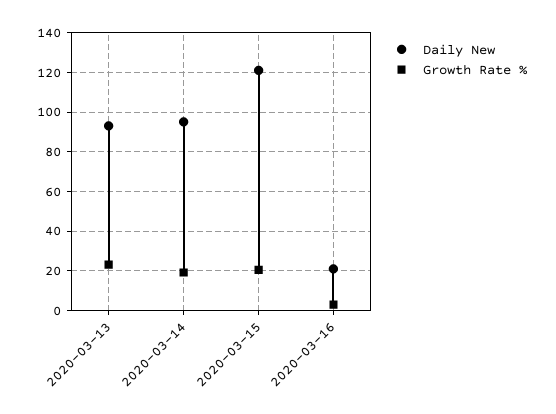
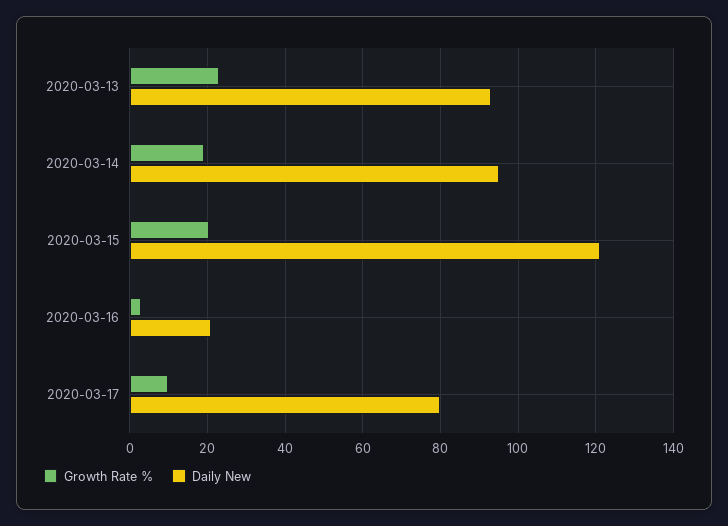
Growth Rate %, 2020-03-17: none -> 10
Daily New, 2020-03-17: none -> 80

